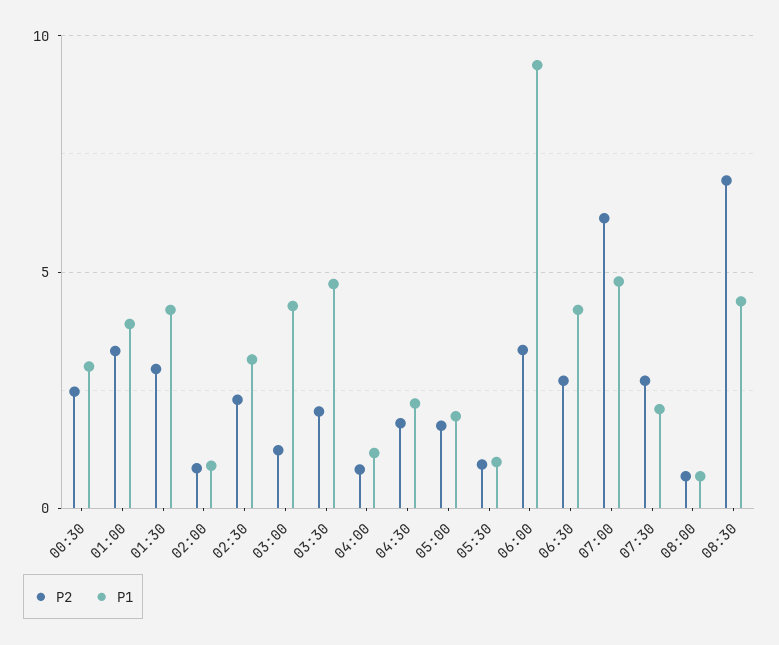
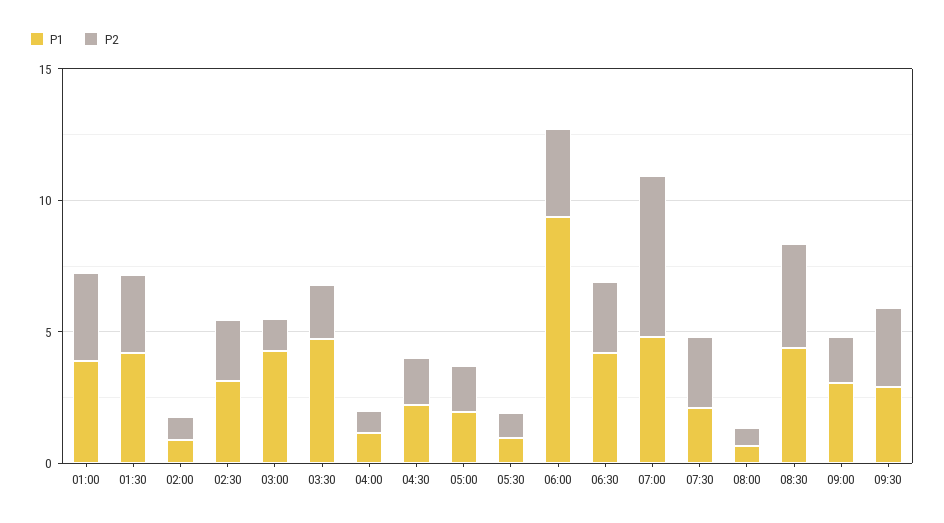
P2, 00:30: 2.5 -> none
P1, 00:30: 3 -> none
P2, 08:30: 7 -> 4
P1, 09:00: none -> 3
P2, 09:00: none -> 2
P1, 09:30: none -> 3
P2, 09:30: none -> 3

